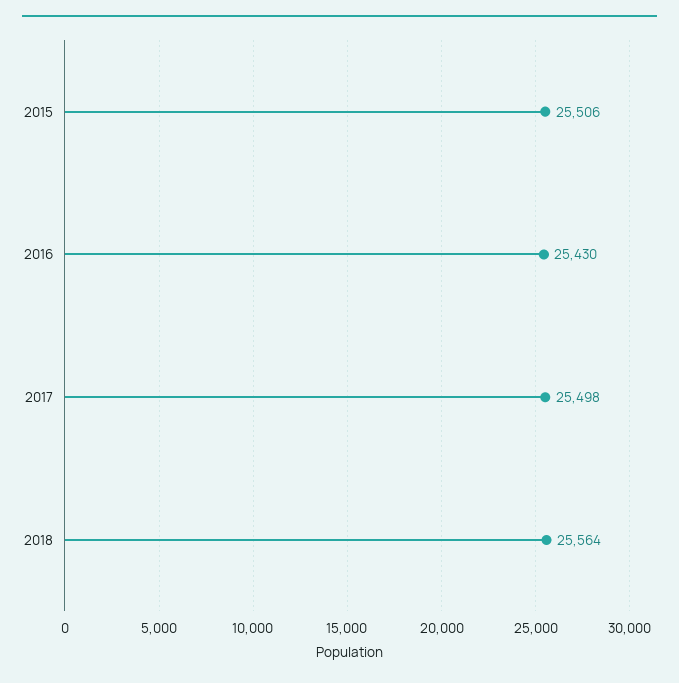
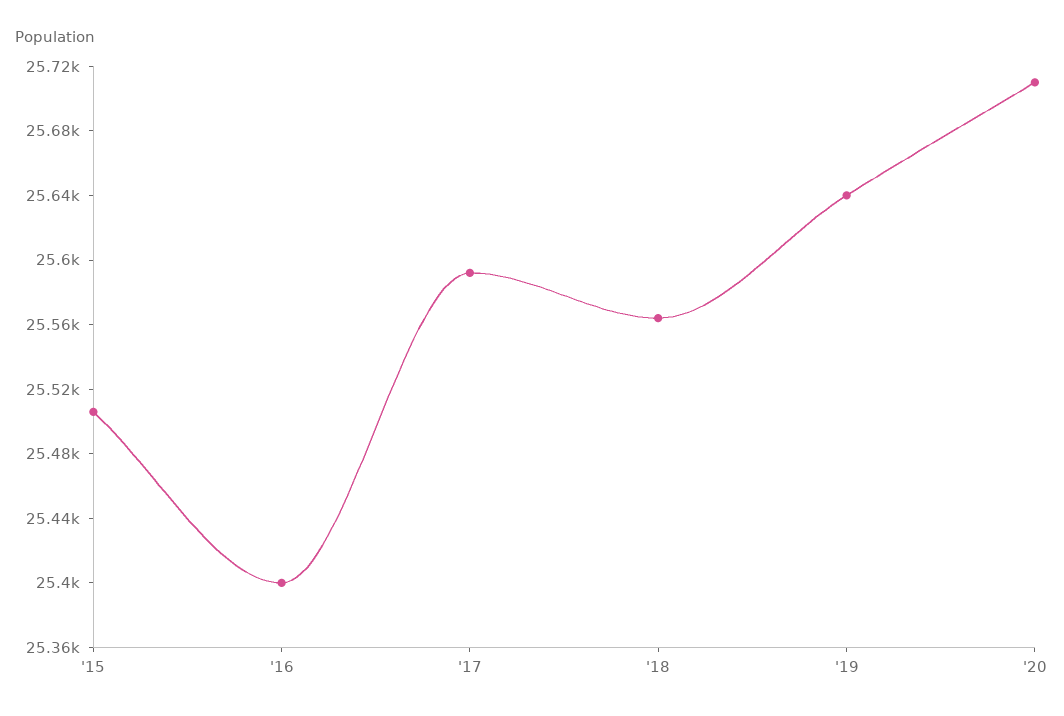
2016: 25430 -> 25400
2017: 25498 -> 25590
'19: none -> 25640
'20: none -> 25710

